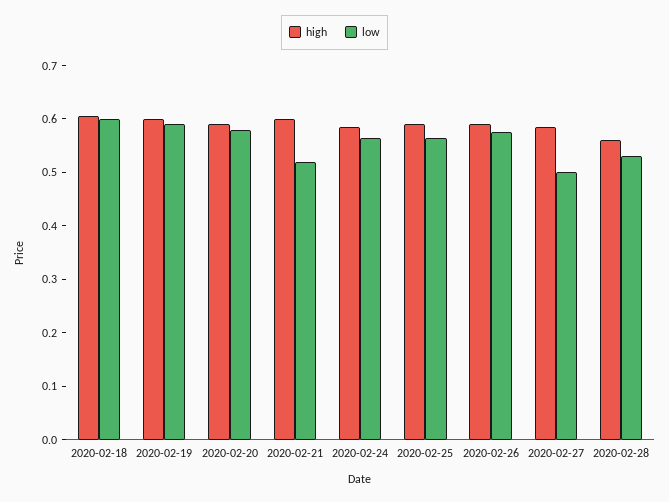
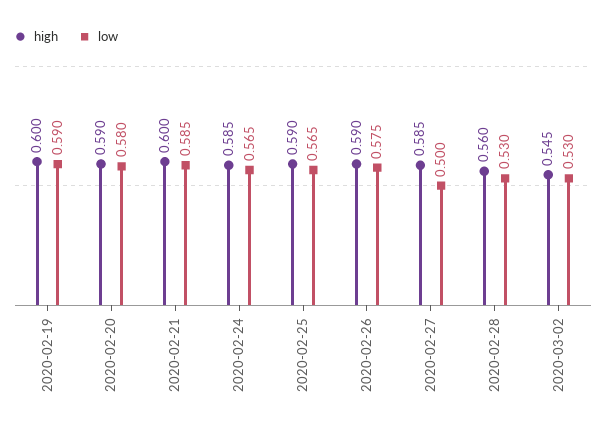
high, 2020-02-18: 0.6 -> none
low, 2020-02-18: 0.6 -> none
low, 2020-02-21: 0.52 -> 0.585
high, 2020-03-02: none -> 0.545
low, 2020-03-02: none -> 0.53

